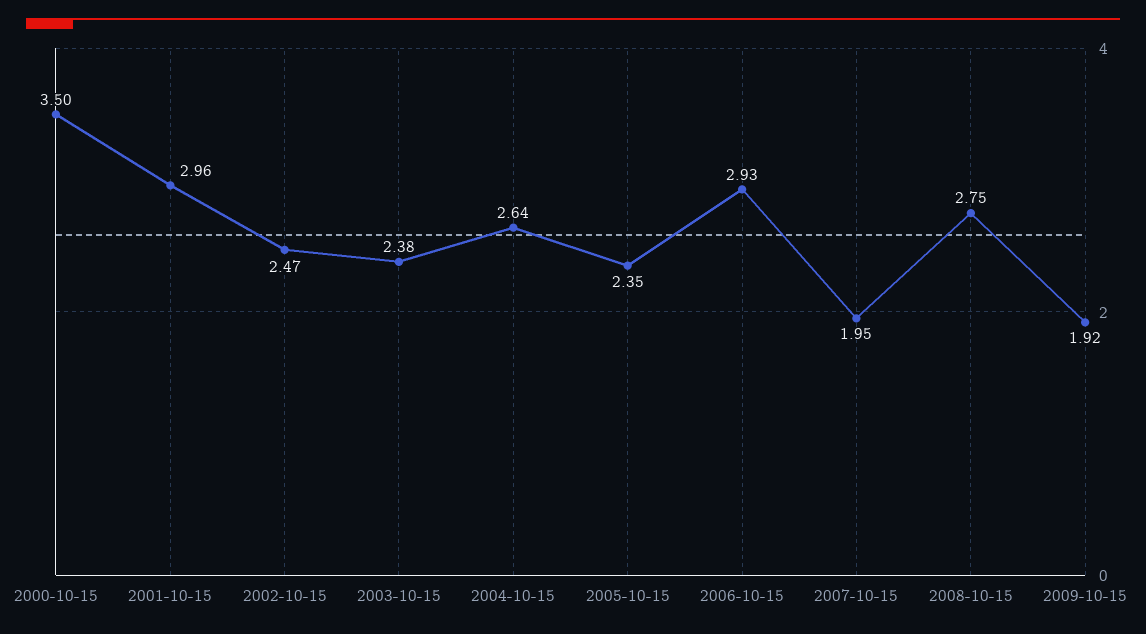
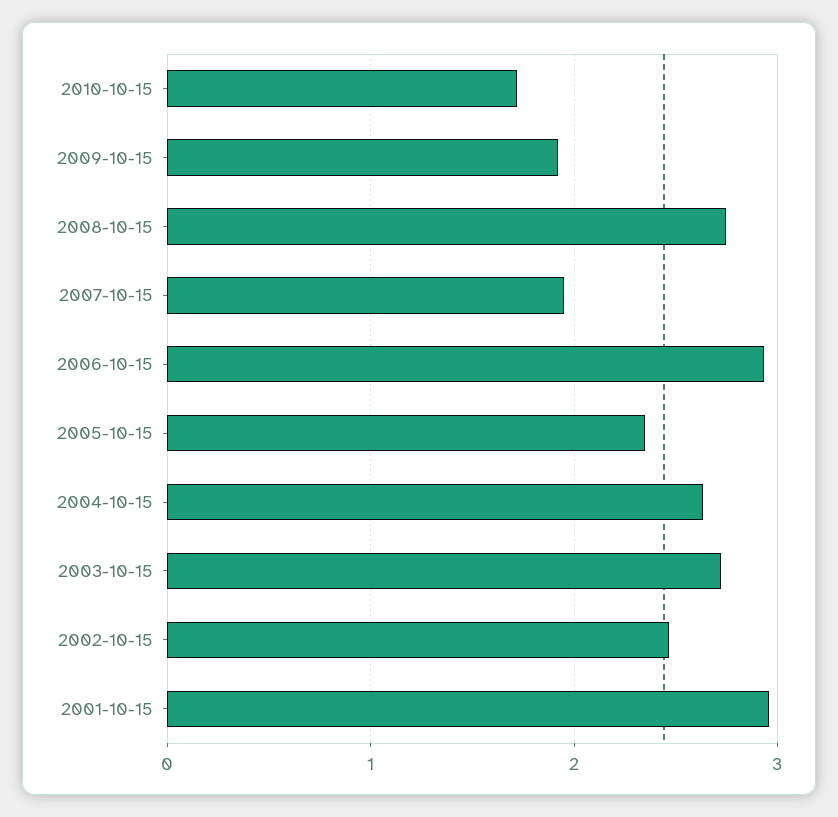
2000-10-15: 3.5 -> none
2003-10-15: 2.38 -> 2.7
2010-10-15: none -> 1.7

